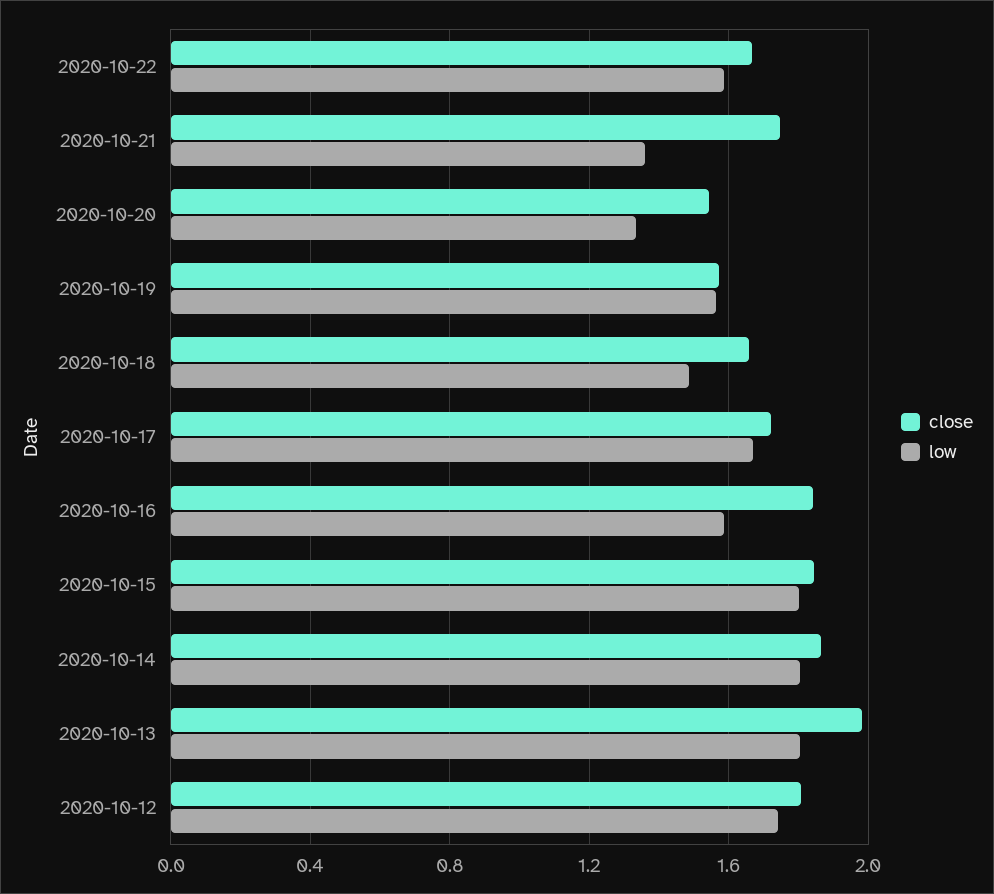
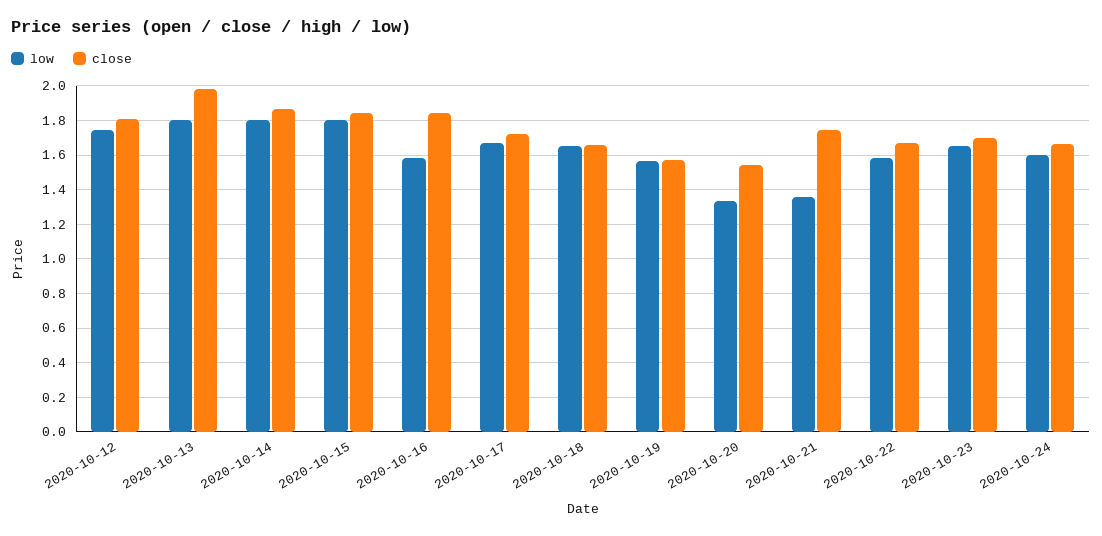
low, 2020-10-18: 1.5 -> 1.65
low, 2020-10-23: none -> 1.65
close, 2020-10-23: none -> 1.7
low, 2020-10-24: none -> 1.6
close, 2020-10-24: none -> 1.65

